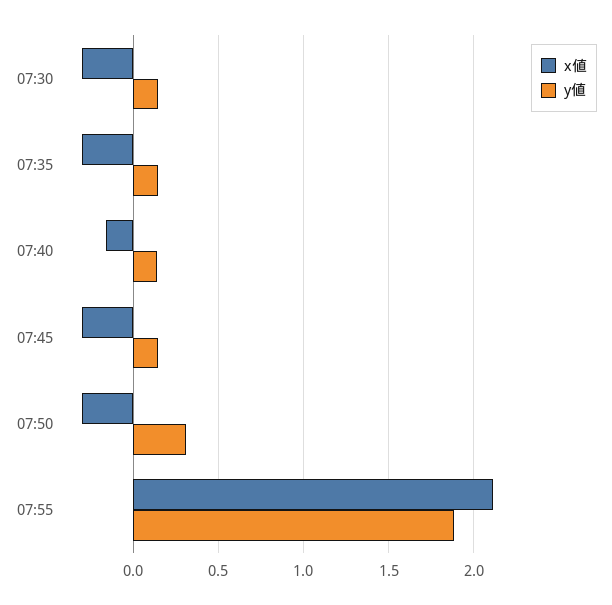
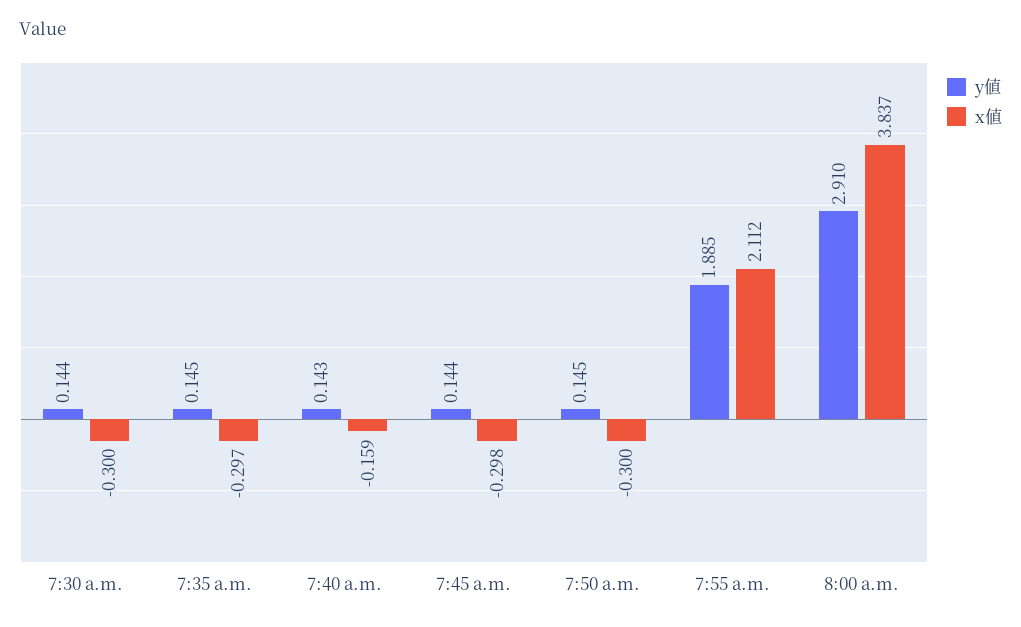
y値, 07:50: 0.3 -> 0.145
y値, 8:00 a.m.: none -> 2.91
x値, 8:00 a.m.: none -> 3.837

